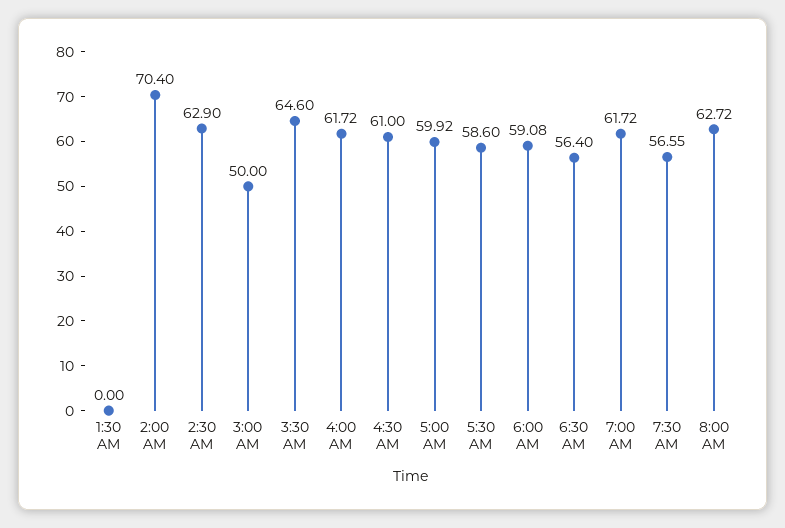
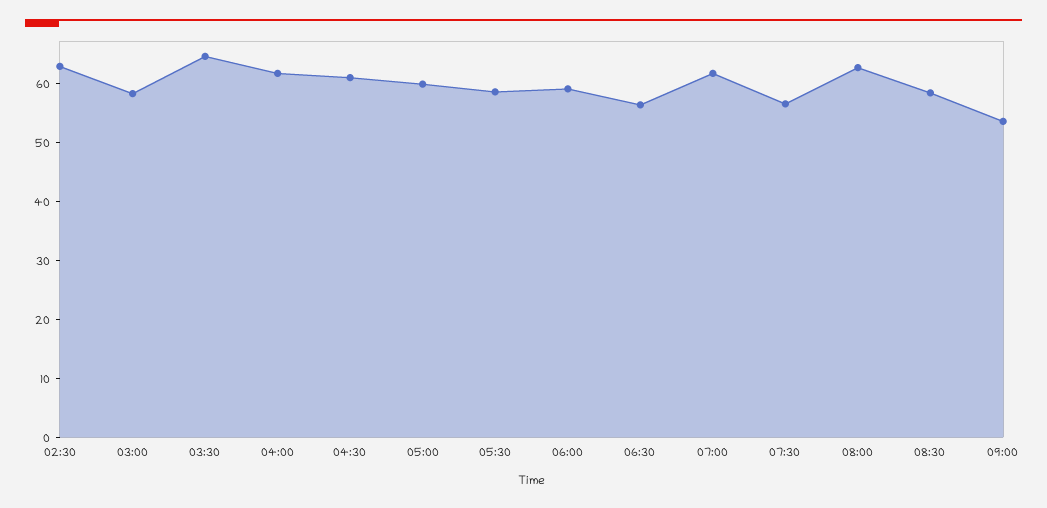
1:30 AM: 0 -> none
2:00 AM: 70.4 -> none
3:00 AM: 50 -> 58
08:30: none -> 58
09:00: none -> 54

